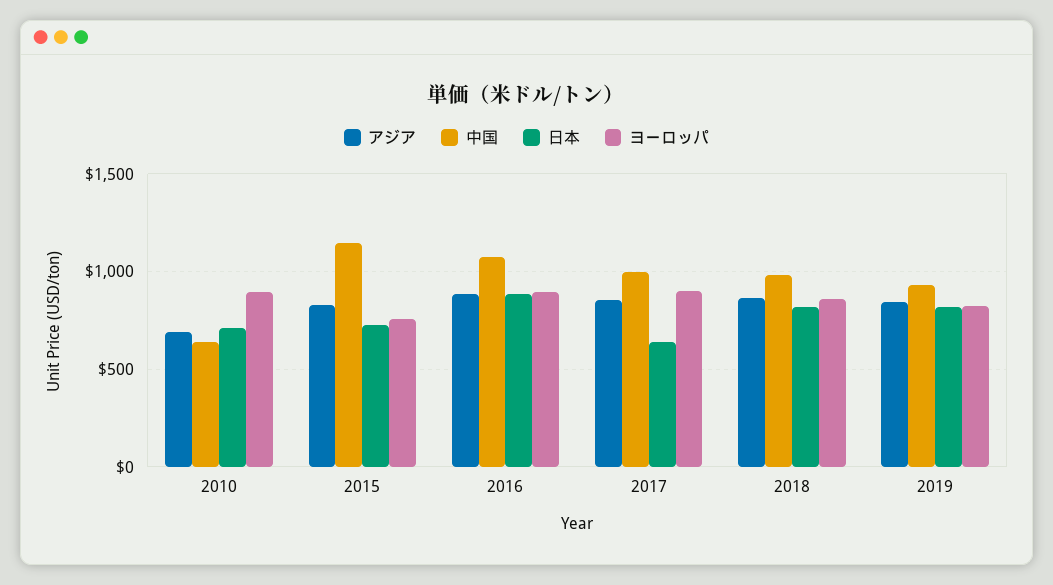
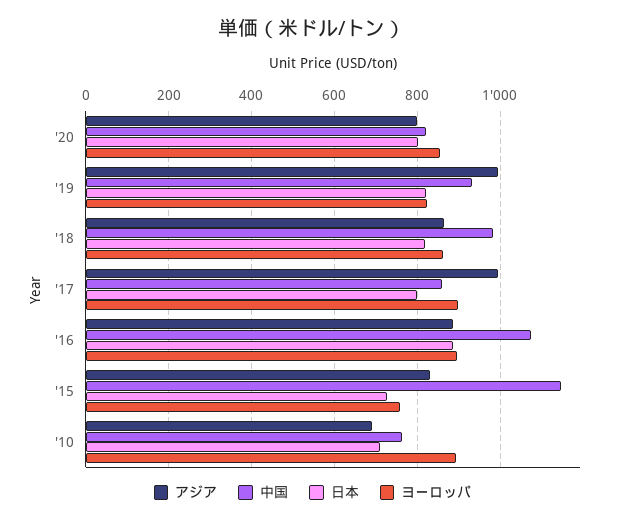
中国, 2010: 650 -> 760
アジア, 2017: 850 -> 1000
中国, 2017: 1000 -> 860
日本, 2017: 650 -> 800
アジア, 2019: 850 -> 1000
アジア, '20: none -> 800
中国, '20: none -> 820
日本, '20: none -> 800
ヨーロッパ, '20: none -> 860

